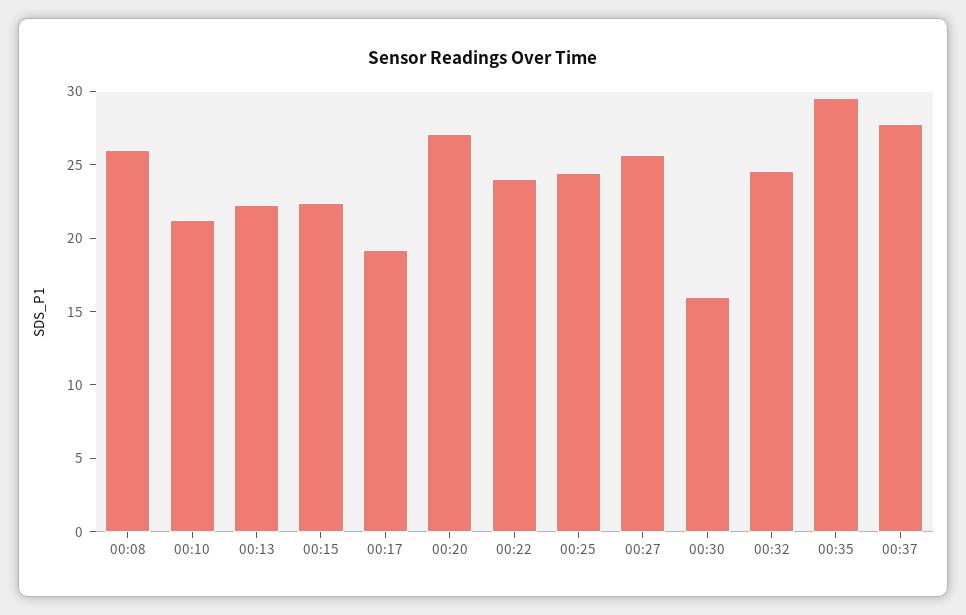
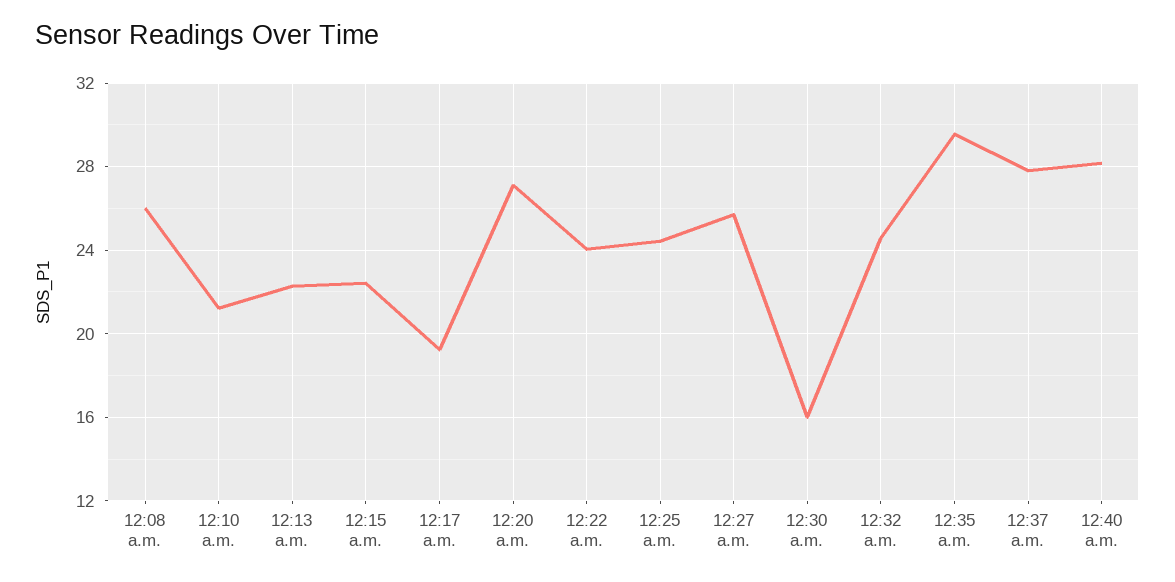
12:40 a.m.: none -> 28

